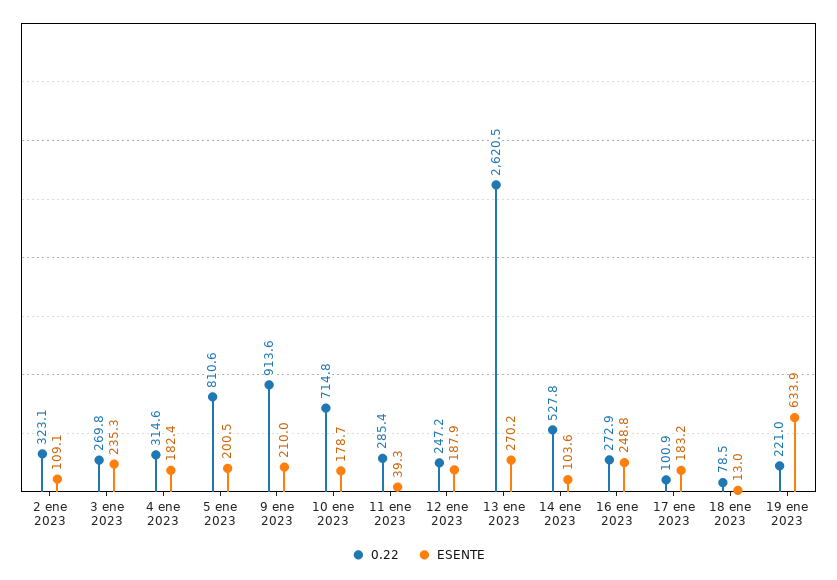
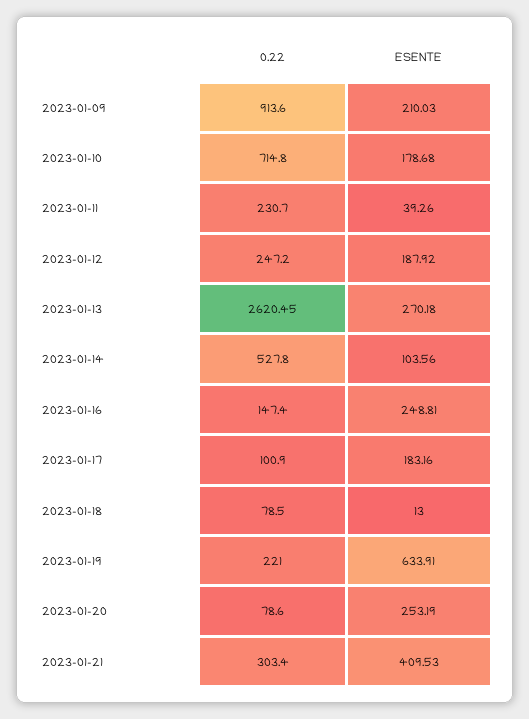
0.22, 2 ene 2023: 323.1 -> none
ESENTE, 2 ene 2023: 109.1 -> none
0.22, 3 ene 2023: 269.8 -> none
ESENTE, 3 ene 2023: 235.3 -> none
0.22, 4 ene 2023: 314.6 -> none
ESENTE, 4 ene 2023: 182.4 -> none
0.22, 5 ene 2023: 810.6 -> none
ESENTE, 5 ene 2023: 200.5 -> none
0.22, 11 ene 2023: 285.4 -> 230.7
0.22, 16 ene 2023: 272.9 -> 147.4
0.22, 2023-01-20: none -> 78.6
ESENTE, 2023-01-20: none -> 253.19
0.22, 2023-01-21: none -> 303.4
ESENTE, 2023-01-21: none -> 409.53

